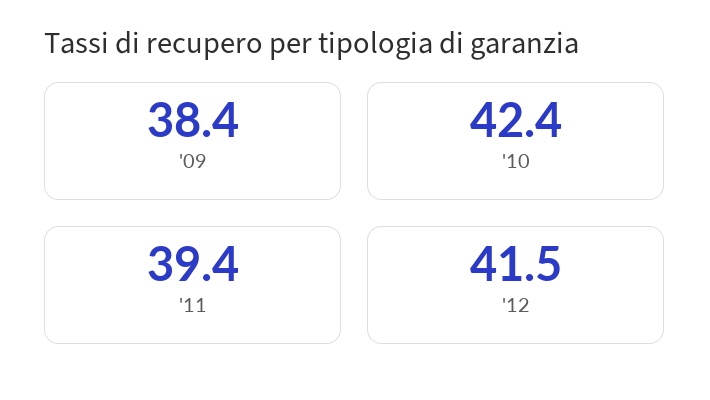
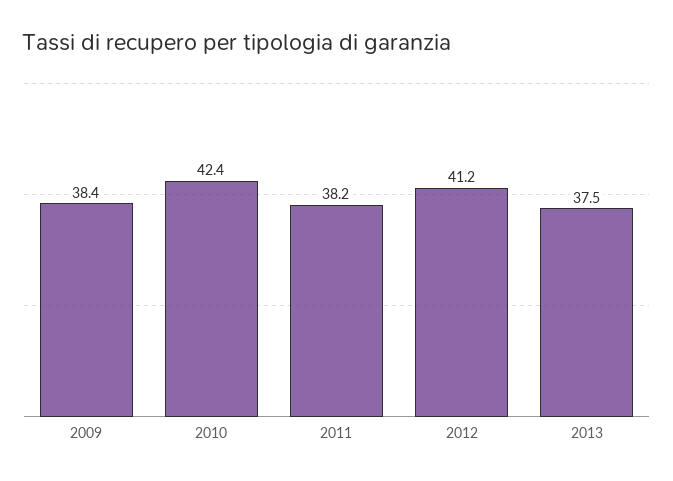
'11: 39.4 -> 38.2
'12: 41.5 -> 41.2
2013: none -> 37.5

